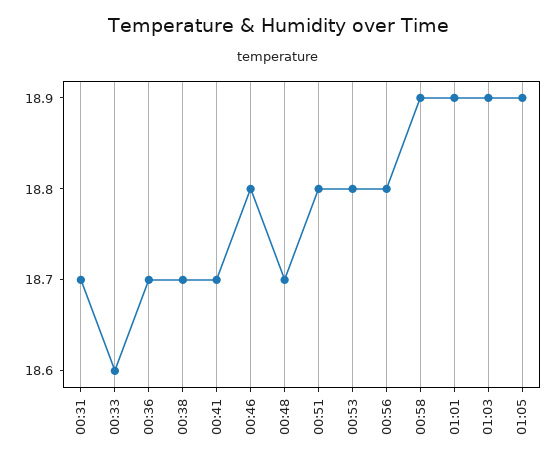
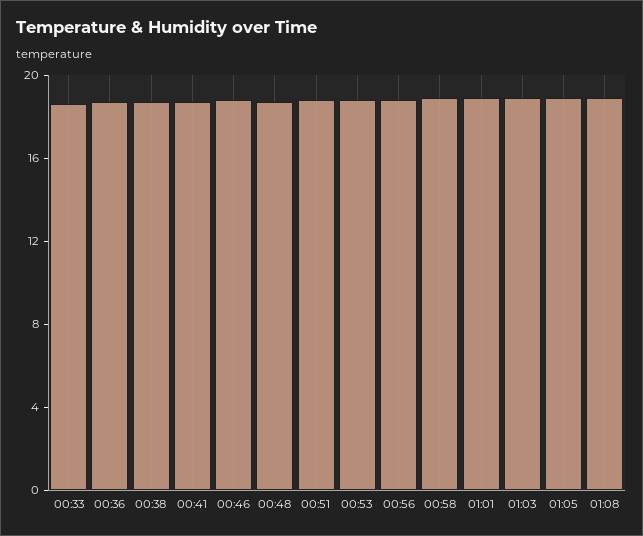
00:31: 18.7 -> none
01:08: none -> 19

